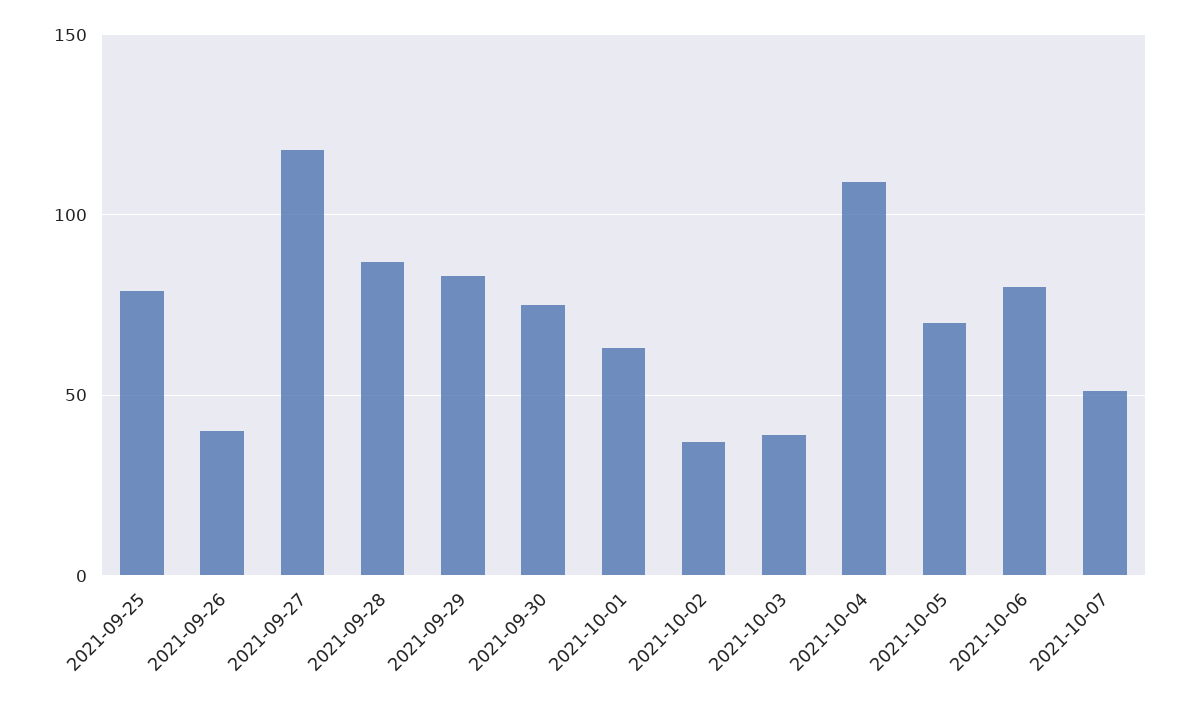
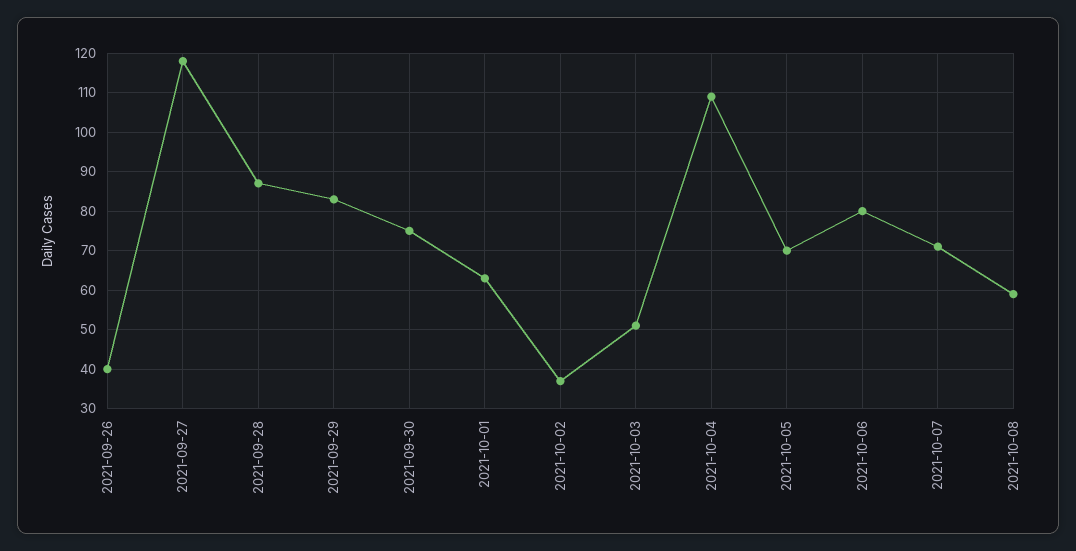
2021-09-25: 80 -> none
2021-10-03: 40 -> 50
2021-10-07: 50 -> 70
2021-10-08: none -> 60

